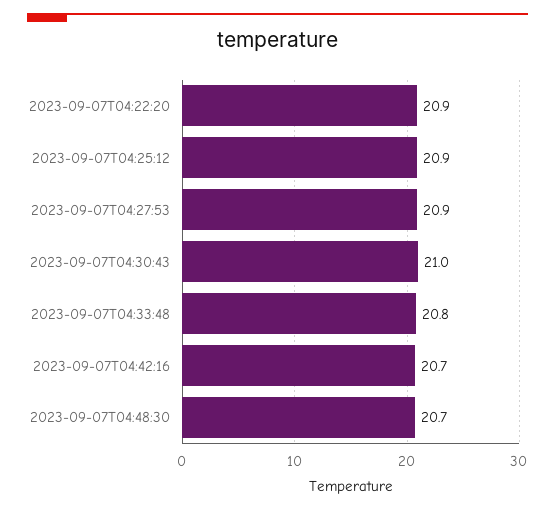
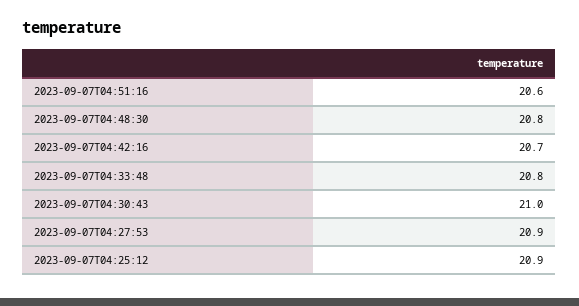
2023-09-07T04:22:20: 20.9 -> none
2023-09-07T04:48:30: 20.7 -> 20.8
2023-09-07T04:51:16: none -> 20.6

